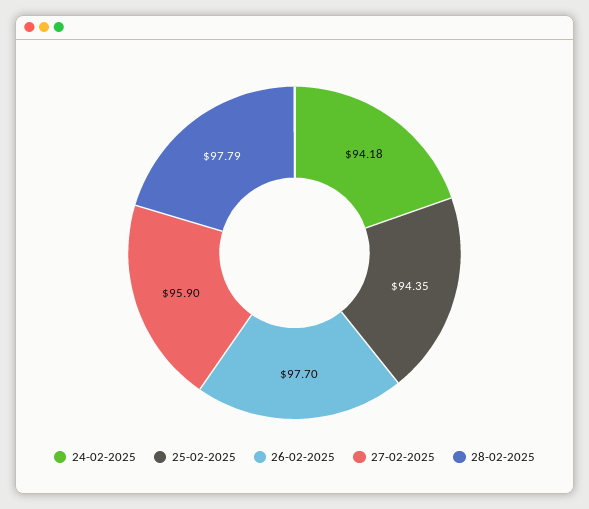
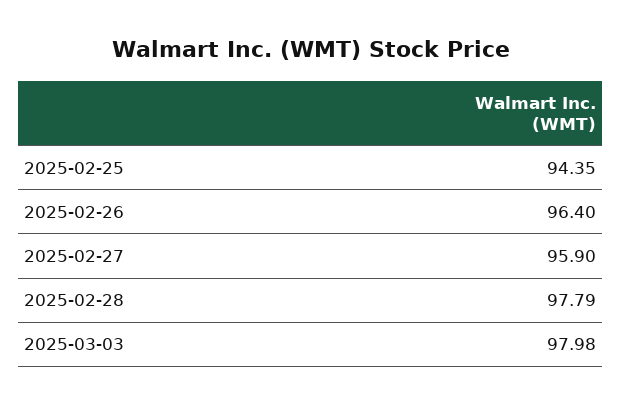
24-02-2025: 94.18 -> none
26-02-2025: 97.7 -> 96.4
2025-03-03: none -> 97.98

